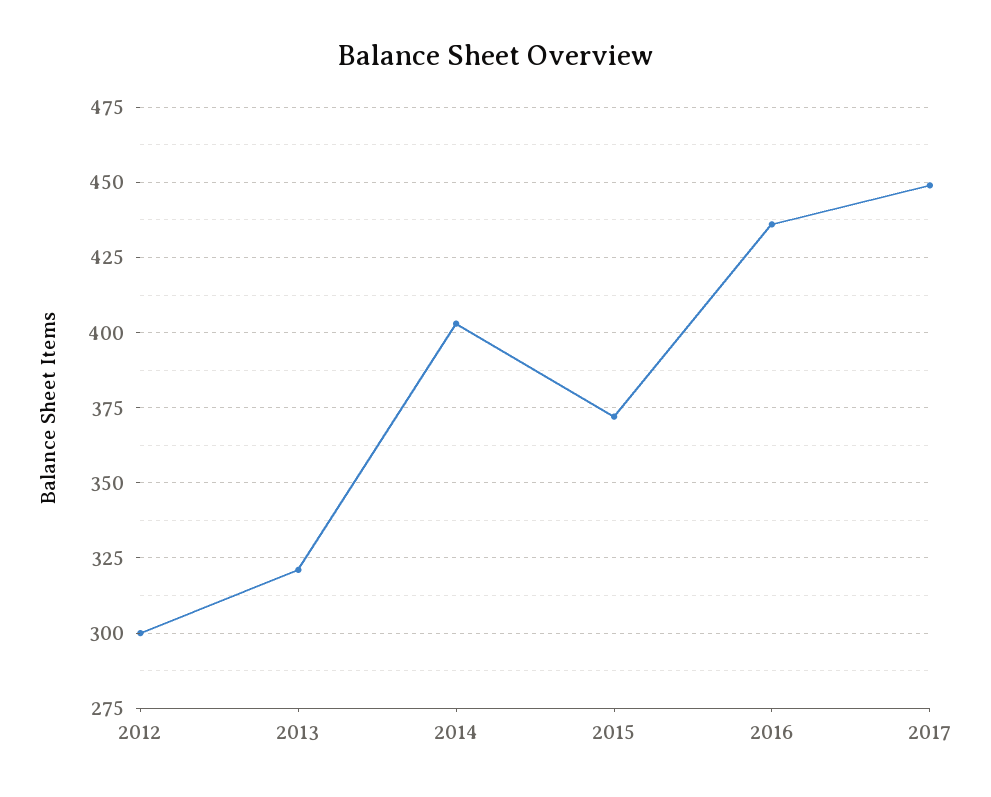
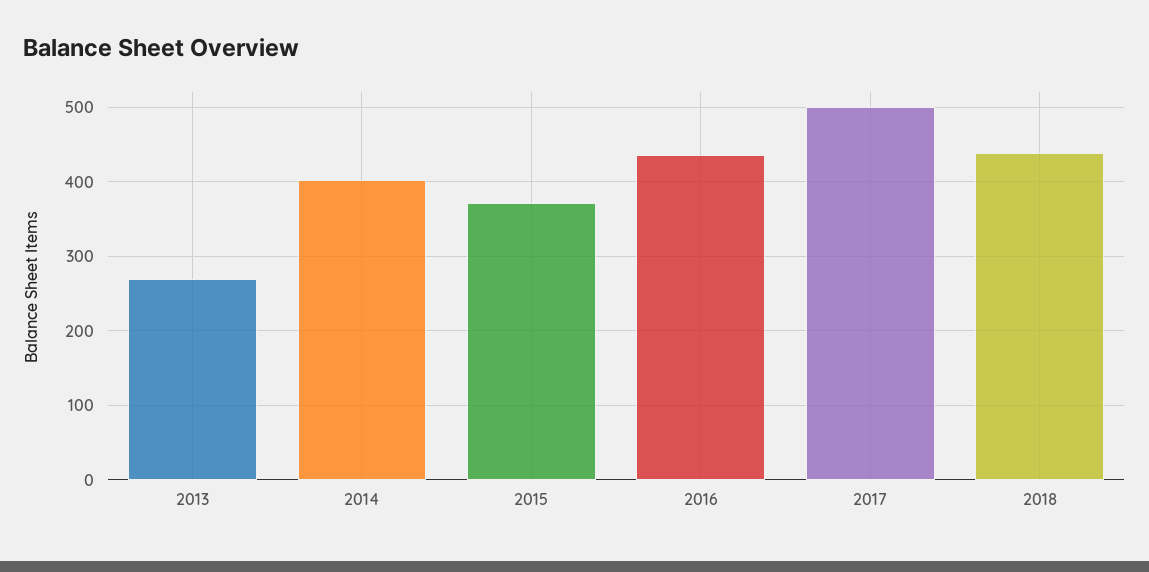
2012: 300 -> none
2013: 320 -> 270
2017: 450 -> 500
2018: none -> 440

